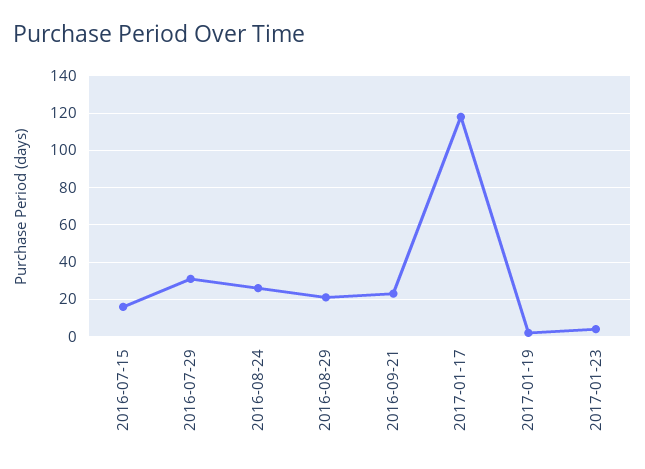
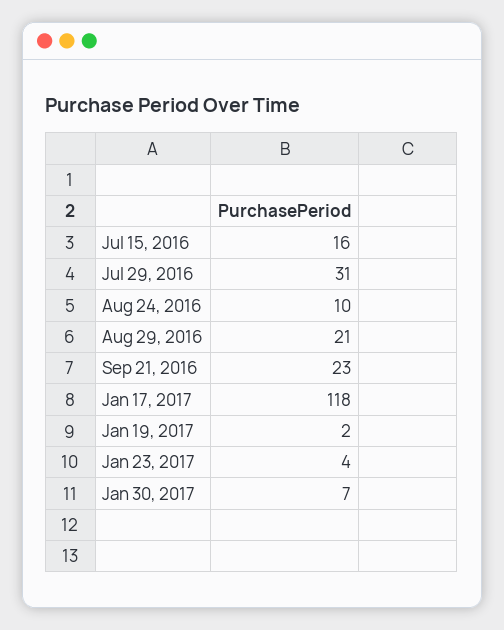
2016-08-24: 25 -> 10
Jan 30, 2017: none -> 7

